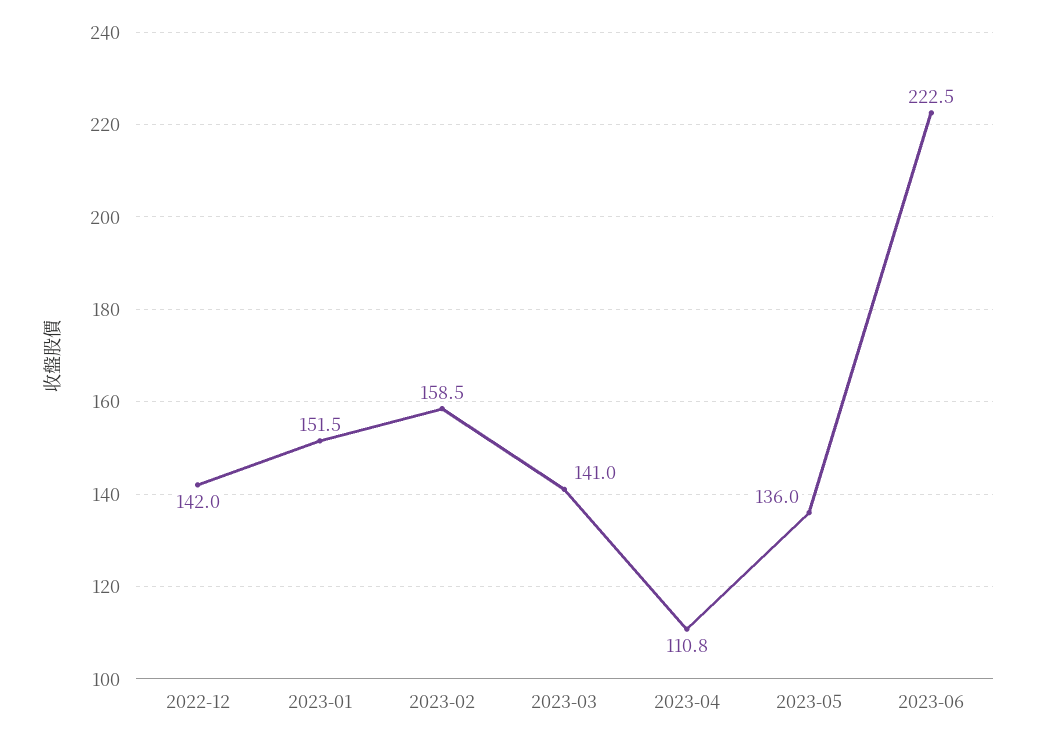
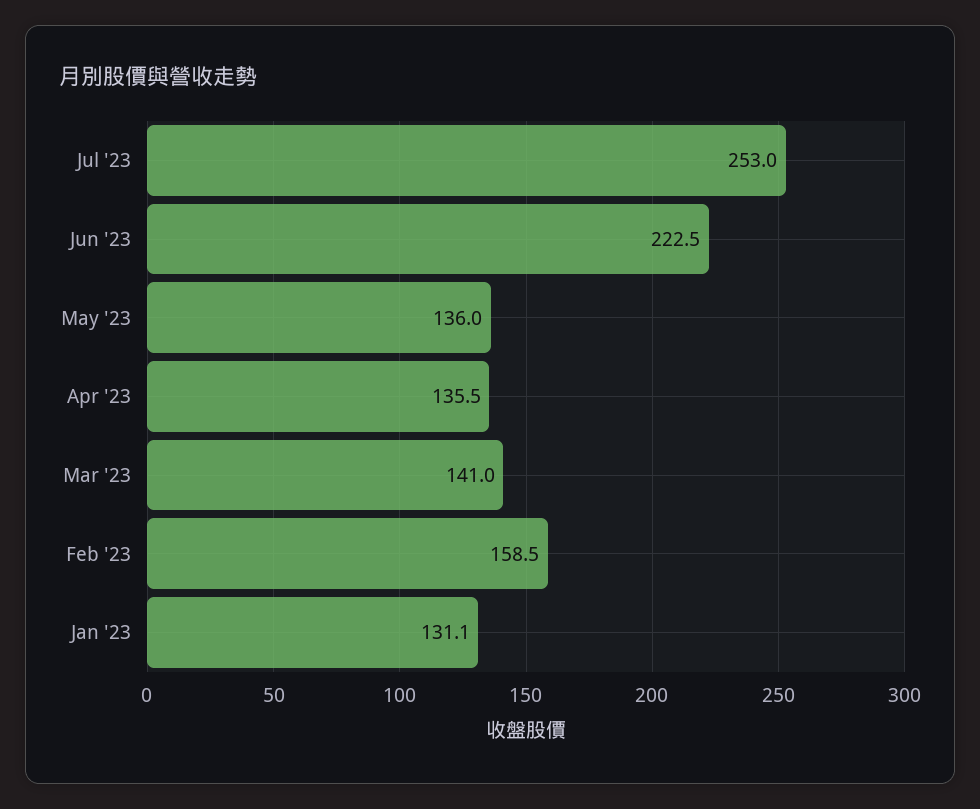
2022-12: 142 -> none
2023-01: 151.5 -> 131.1
2023-04: 110.8 -> 135.5
Jul '23: none -> 253

